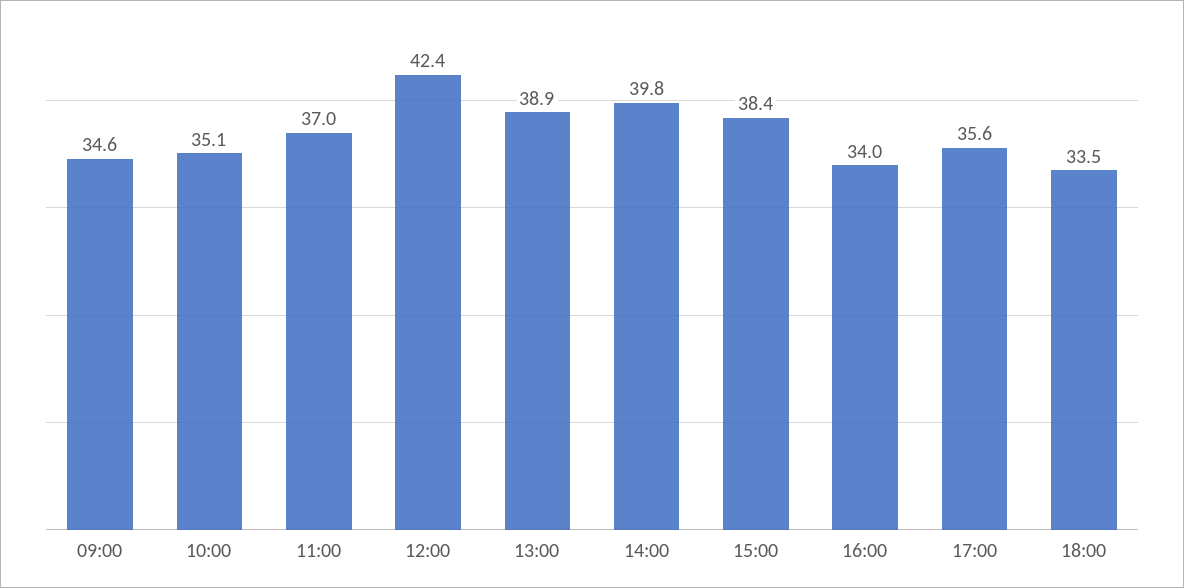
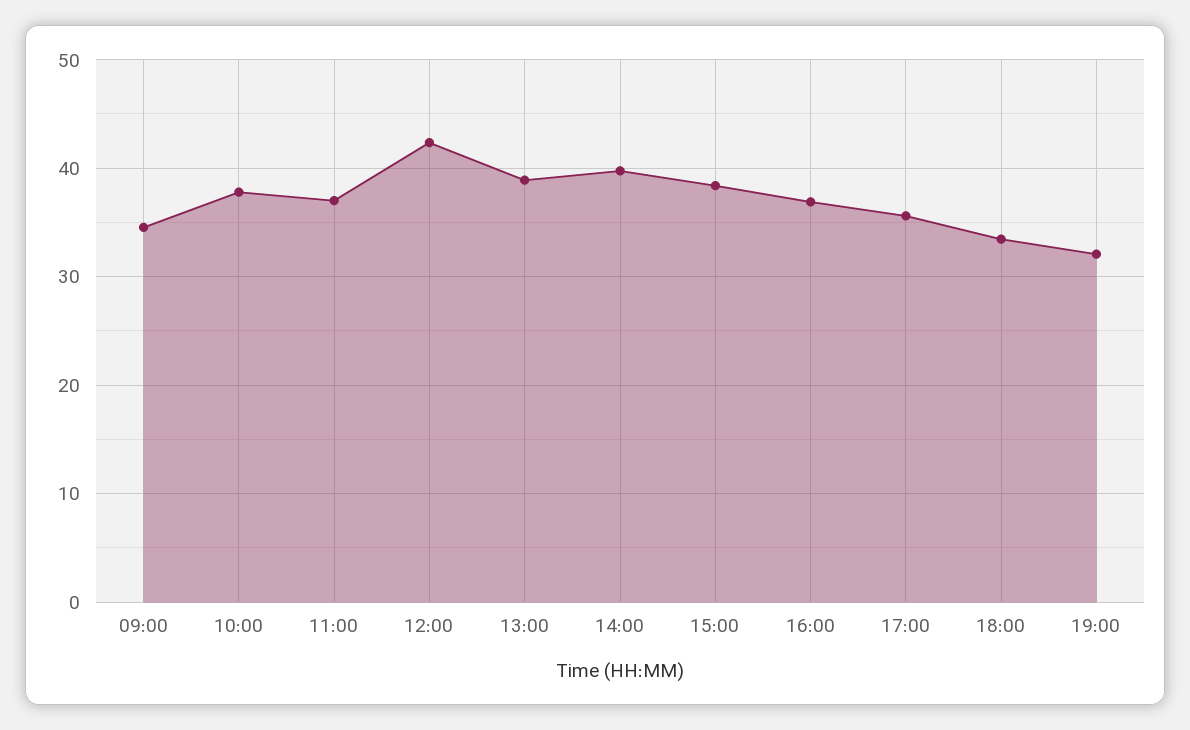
10:00: 35.1 -> 38
16:00: 34 -> 37
19:00: none -> 32

